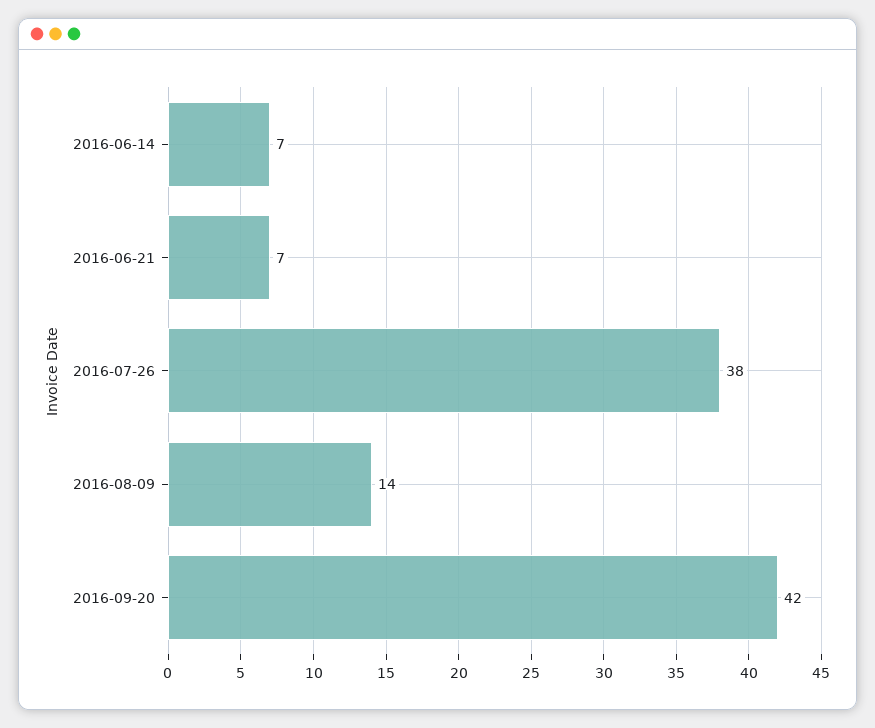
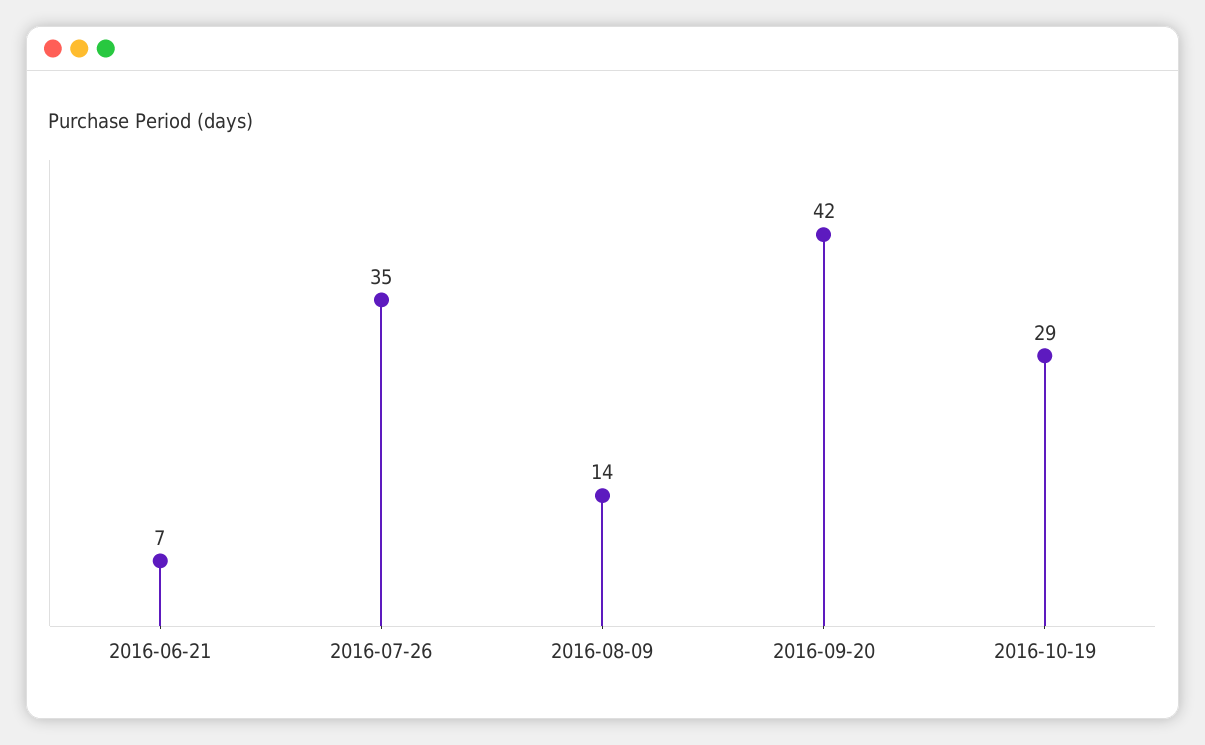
2016-06-14: 7 -> none
2016-07-26: 38 -> 35
2016-10-19: none -> 29

